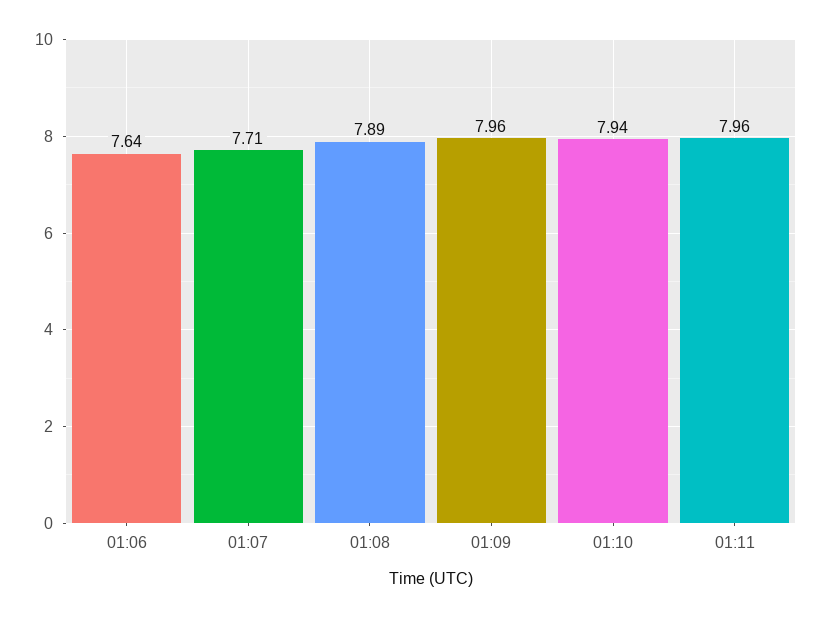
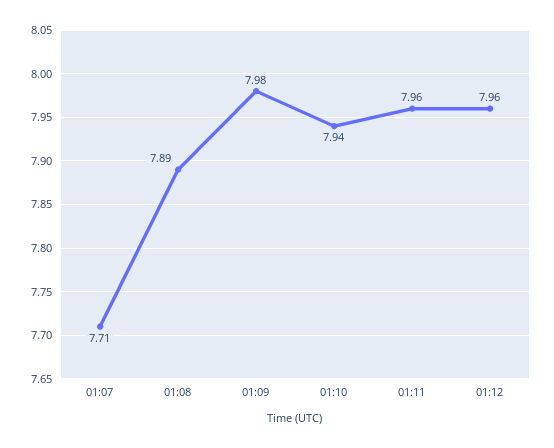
01:06: 7.64 -> none
01:09: 7.96 -> 7.98
01:12: none -> 7.96

